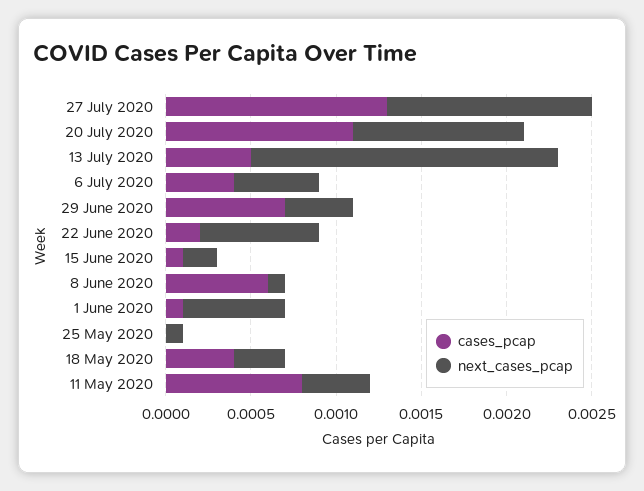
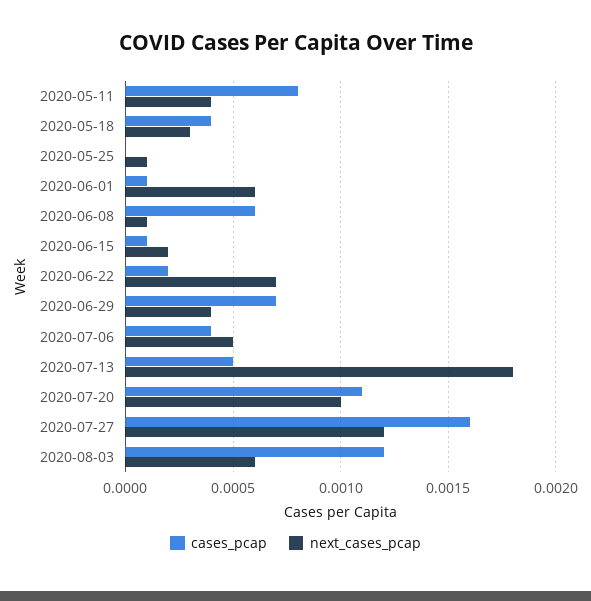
cases_pcap, 27 July 2020: 0.0013 -> 0.0016
cases_pcap, 2020-08-03: none -> 0.0012
next_cases_pcap, 2020-08-03: none -> 0.0006

